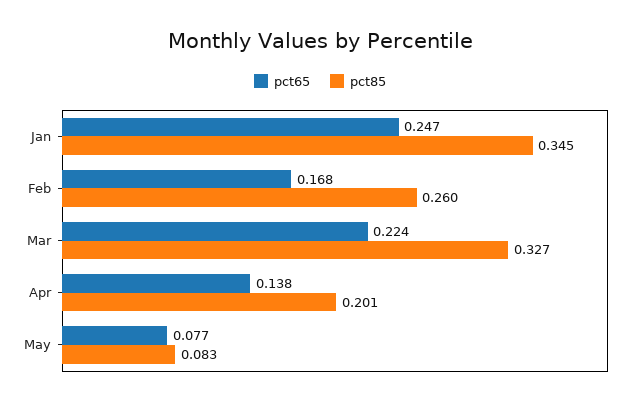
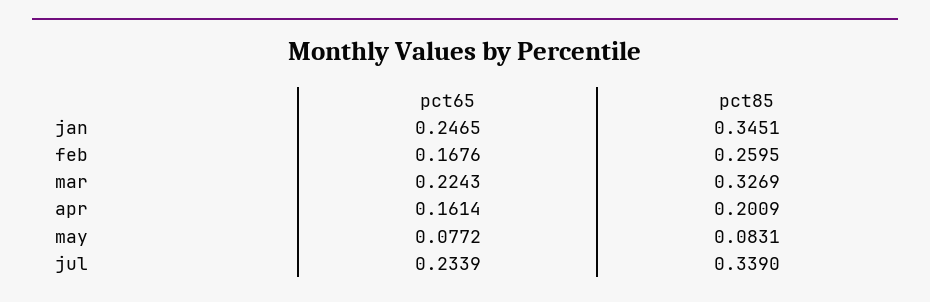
pct65, Apr: 0.138 -> 0.1614
pct65, jul: none -> 0.2339
pct85, jul: none -> 0.339

